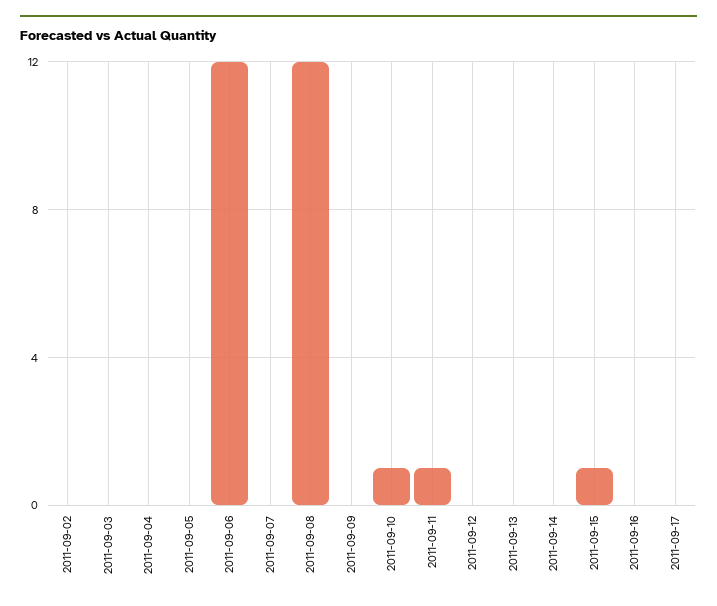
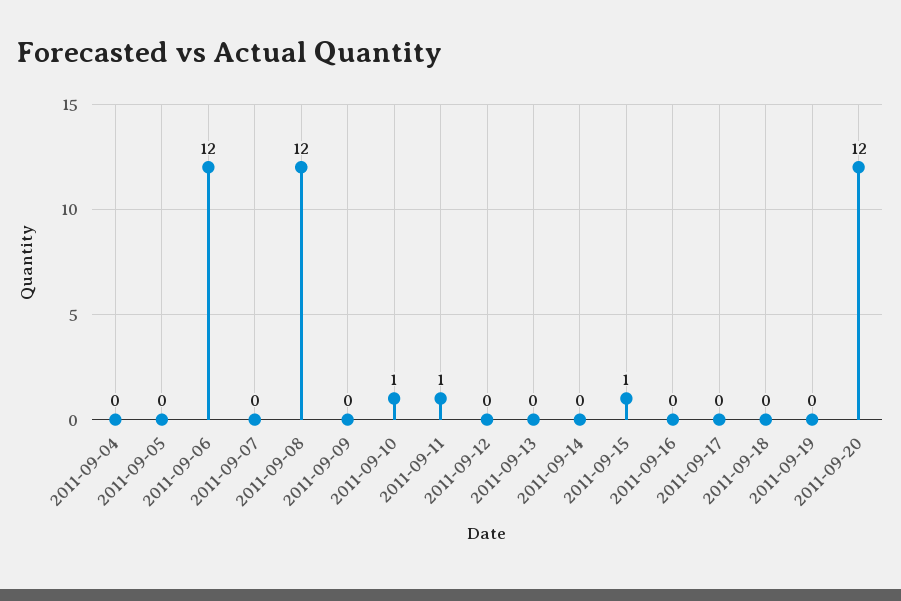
2011-09-02: 0 -> none
2011-09-03: 0 -> none
2011-09-18: none -> 0
2011-09-19: none -> 0
2011-09-20: none -> 12

